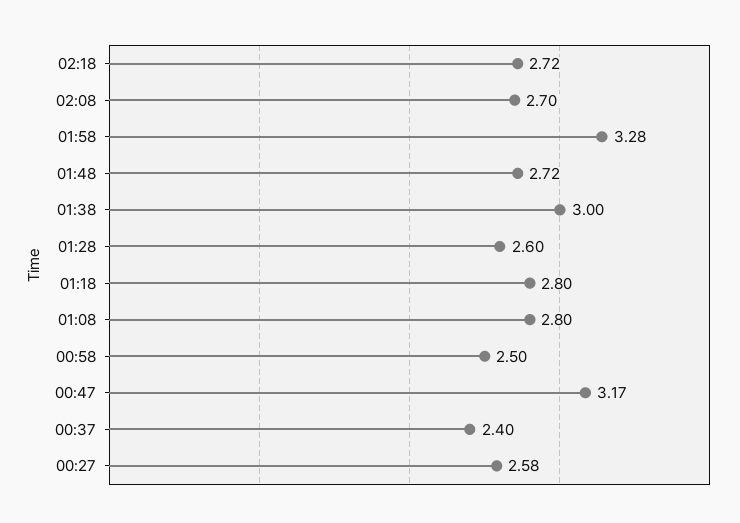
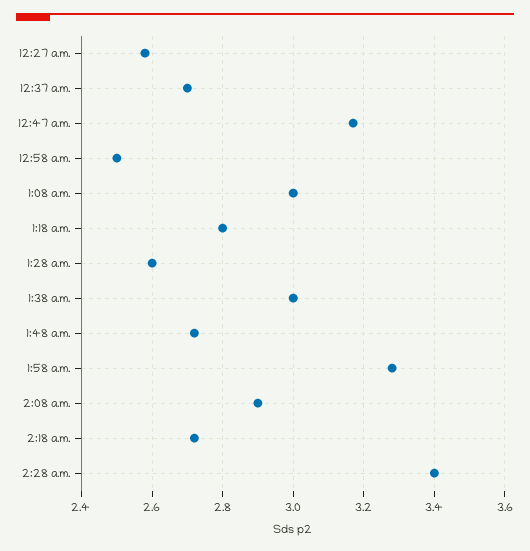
02:08: 2.7 -> 2.9
01:08: 2.8 -> 3
00:37: 2.4 -> 2.7
2:28 a.m.: none -> 3.4

